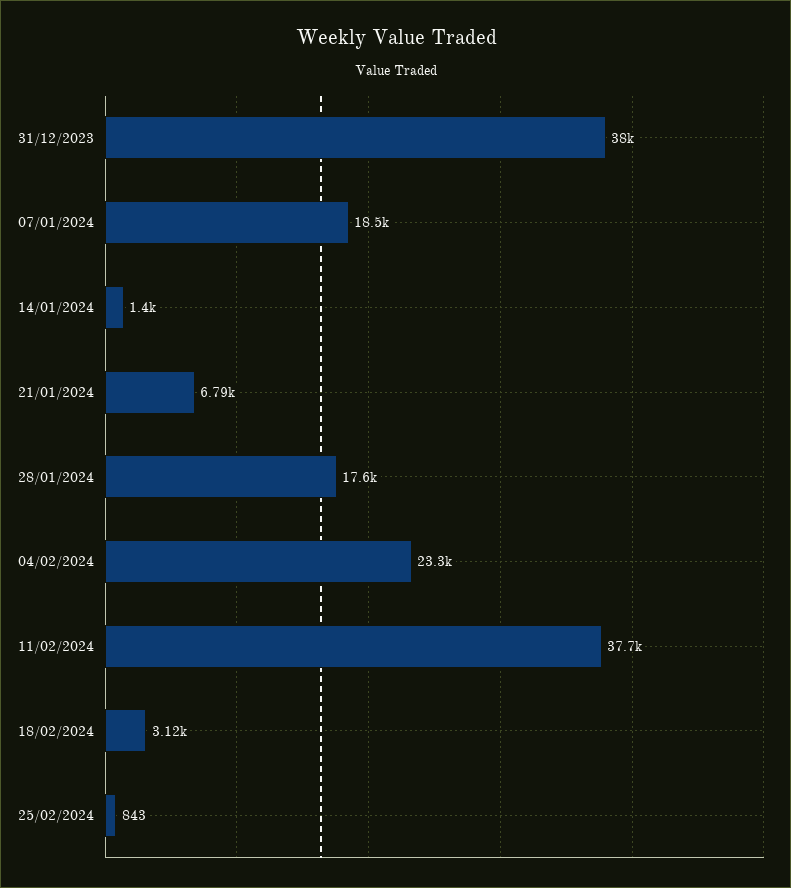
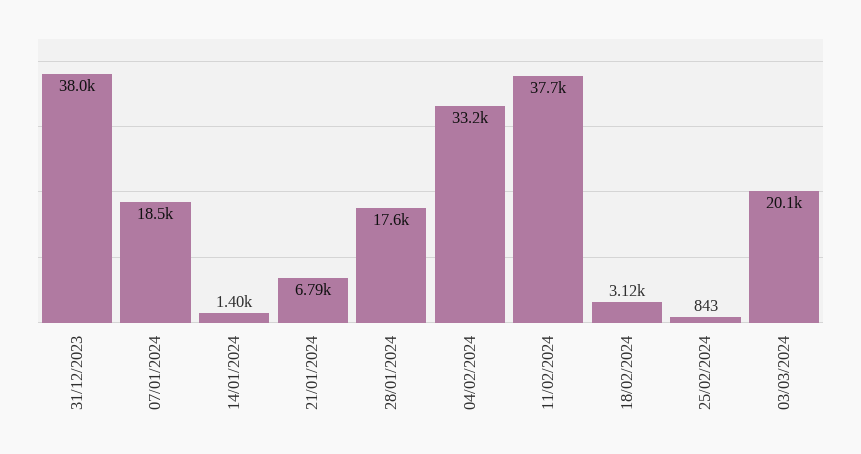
04/02/2024: 23300 -> 33200
03/03/2024: none -> 20100

